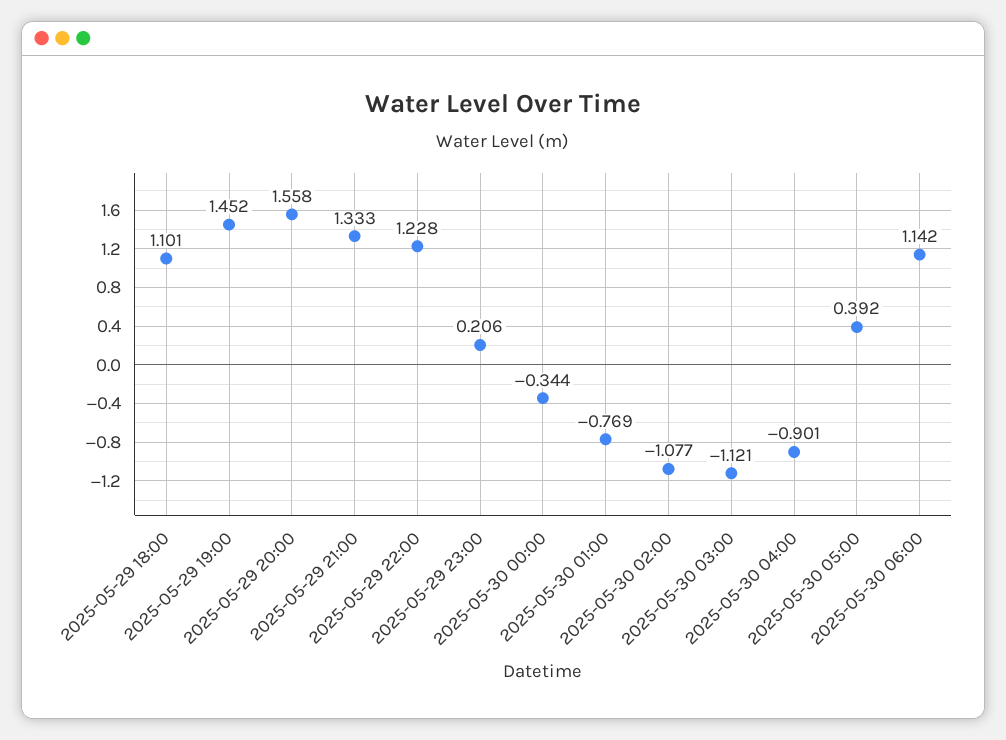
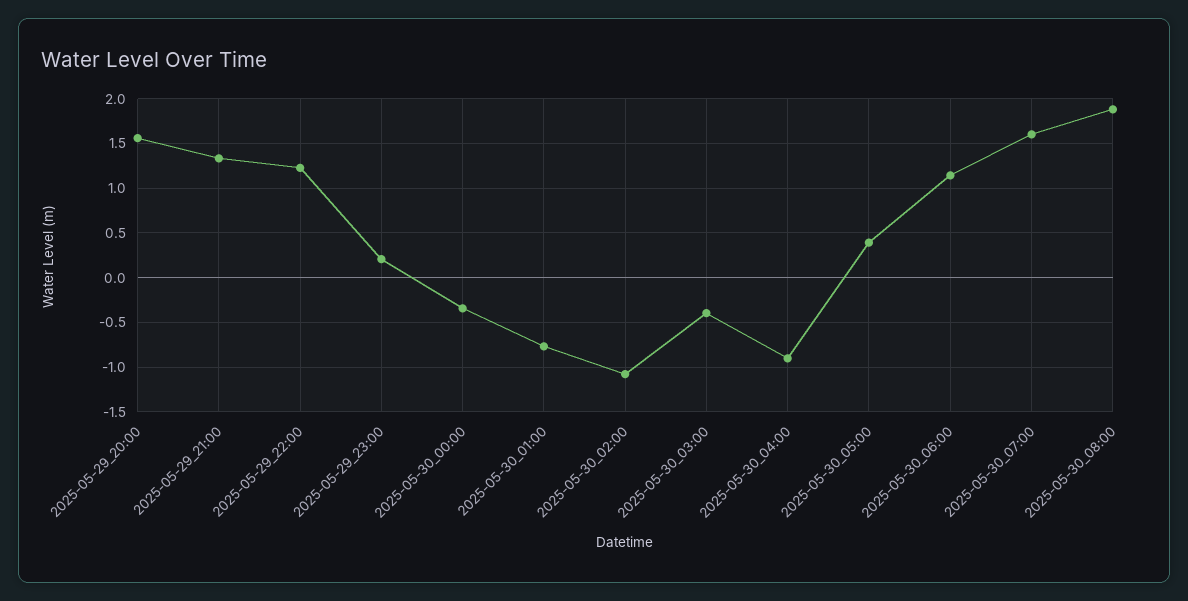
2025-05-29 18:00: 1.101 -> none
2025-05-29 19:00: 1.452 -> none
2025-05-30 03:00: -1.121 -> -0.4
2025-05-30_07:00: none -> 1.6
2025-05-30_08:00: none -> 1.9

